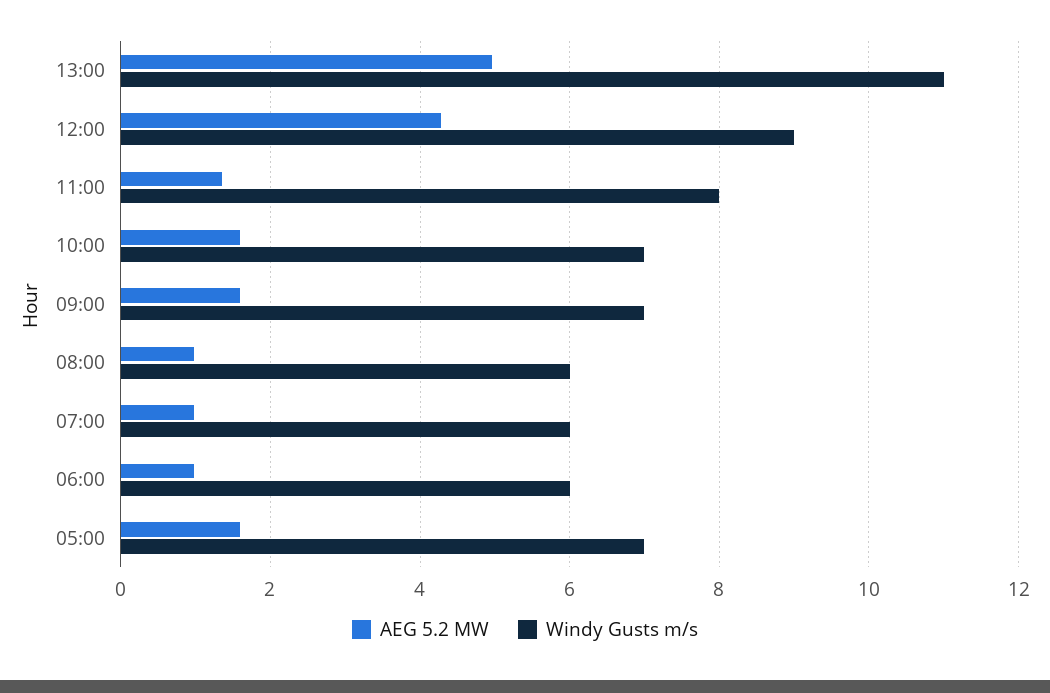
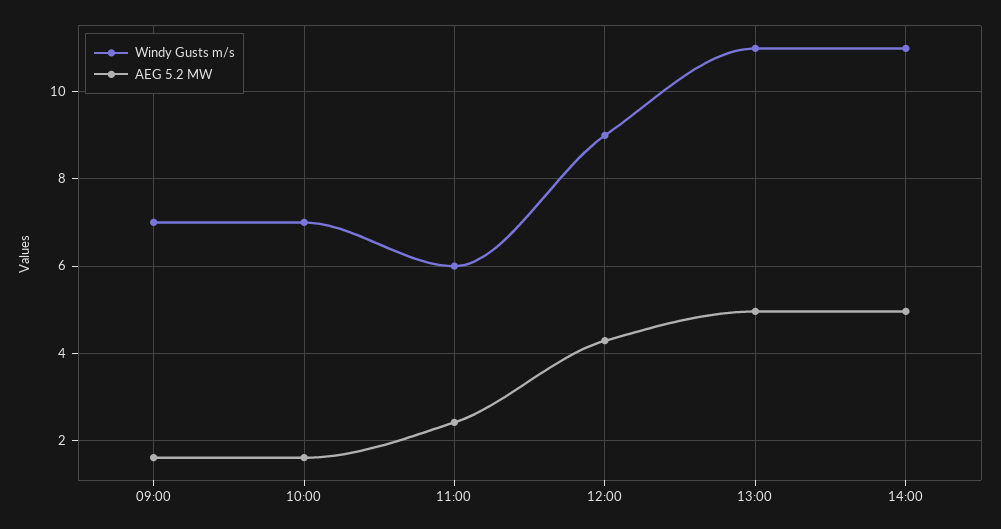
AEG 5.2 MW, 11:00: 1.4 -> 2.4
Windy Gusts m/s, 11:00: 8 -> 6
AEG 5.2 MW, 08:00: 1 -> none
Windy Gusts m/s, 08:00: 6 -> none
AEG 5.2 MW, 07:00: 1 -> none
Windy Gusts m/s, 07:00: 6 -> none
AEG 5.2 MW, 06:00: 1 -> none
Windy Gusts m/s, 06:00: 6 -> none
AEG 5.2 MW, 05:00: 1.6 -> none
Windy Gusts m/s, 05:00: 7 -> none
Windy Gusts m/s, 14:00: none -> 11
AEG 5.2 MW, 14:00: none -> 5

